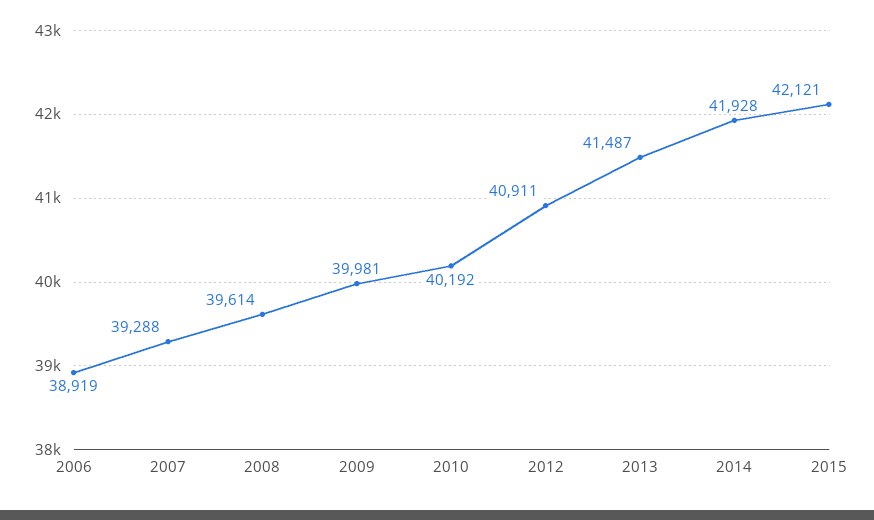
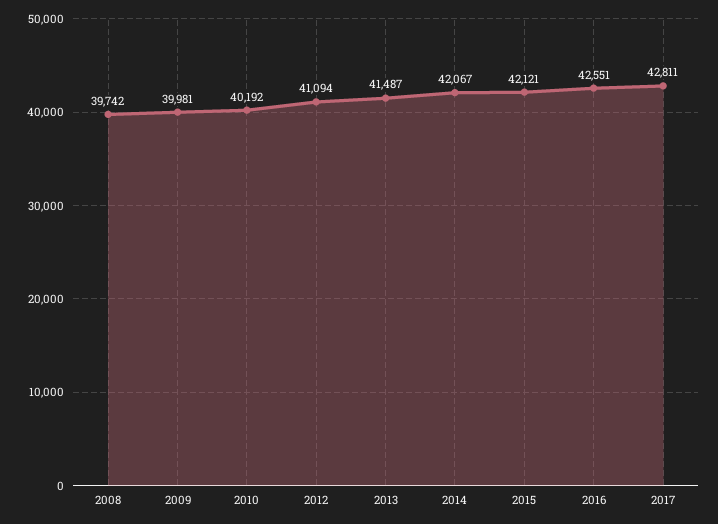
2006: 38919 -> none
2007: 39288 -> none
2008: 39614 -> 39742
2012: 40911 -> 41094
2014: 41928 -> 42067
2016: none -> 42551
2017: none -> 42811

